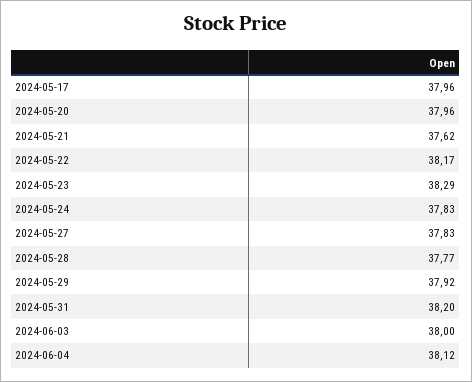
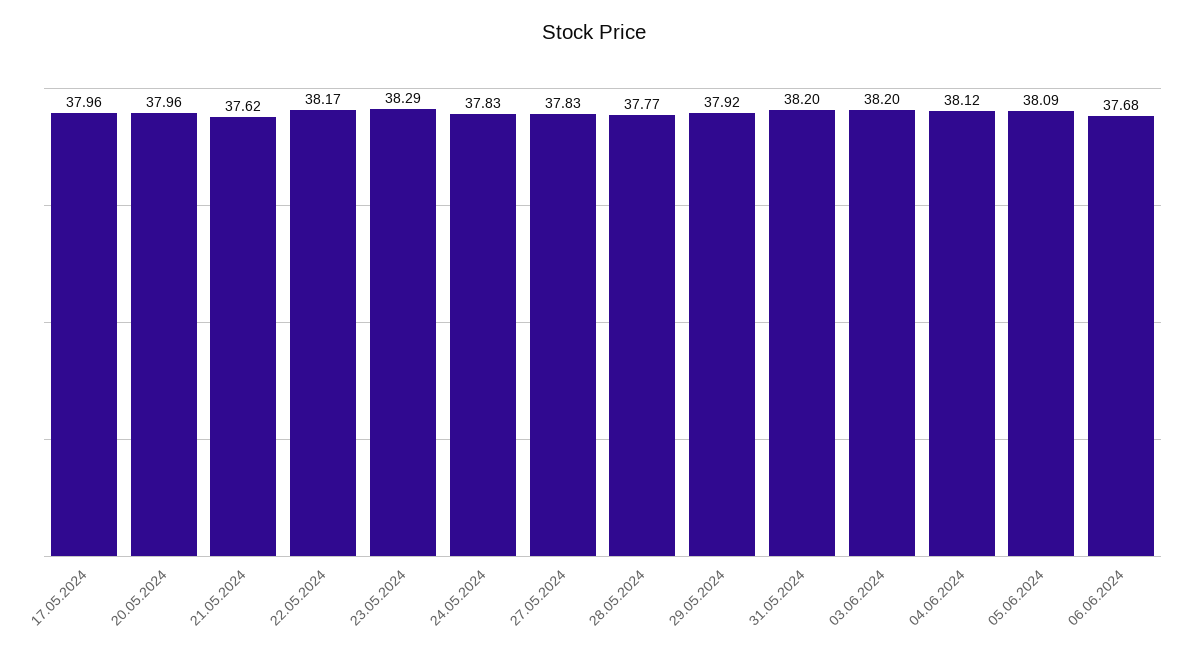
2024-06-03: 38 -> 38.2
05.06.2024: none -> 38.09
06.06.2024: none -> 37.68

